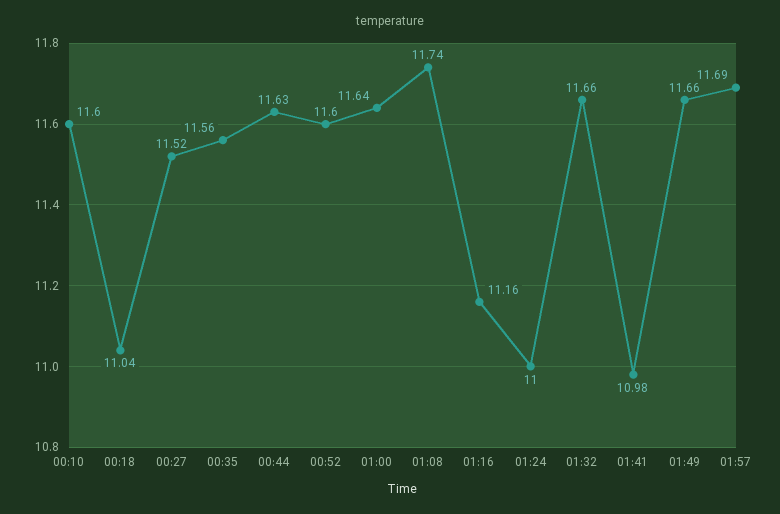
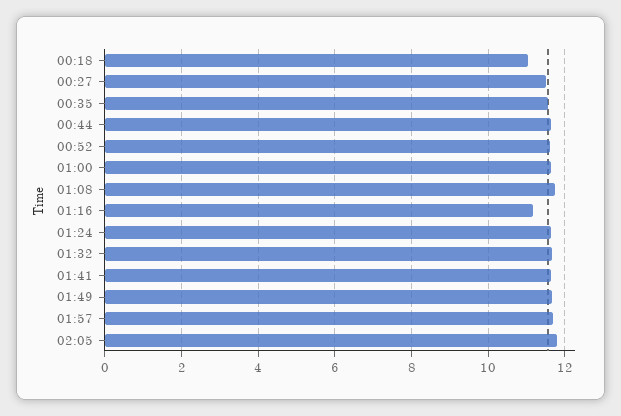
00:10: 11.6 -> none
01:24: 11 -> 11.6
01:41: 10.98 -> 11.6
02:05: none -> 11.8

